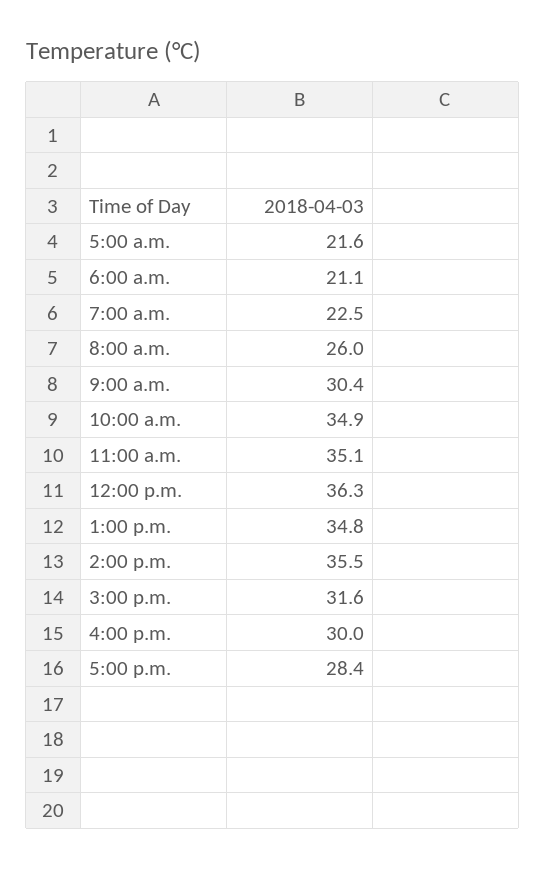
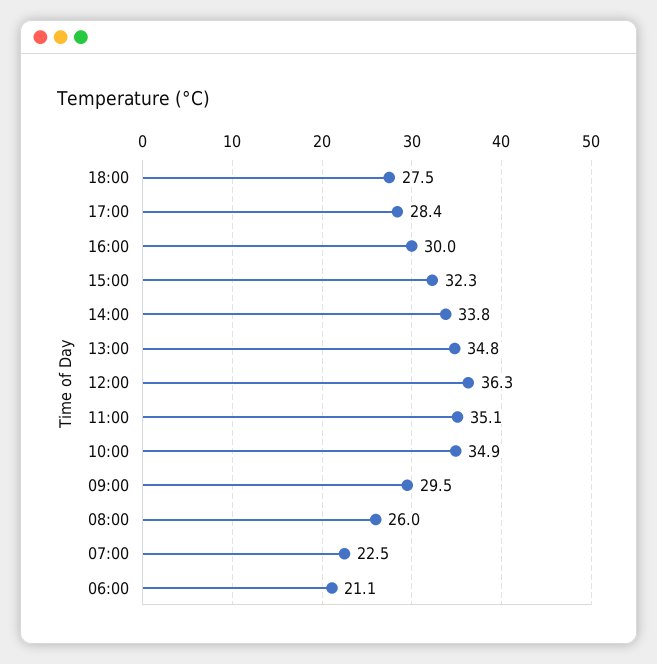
5:00 a.m.: 21.6 -> none
9:00 a.m.: 30.4 -> 29.5
2:00 p.m.: 35.5 -> 33.8
3:00 p.m.: 31.6 -> 32.3
18:00: none -> 27.5

